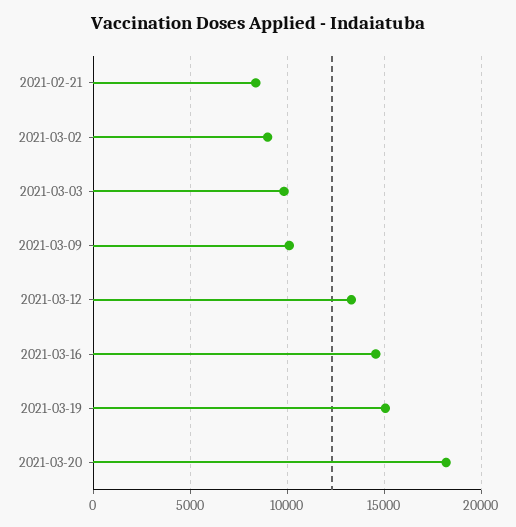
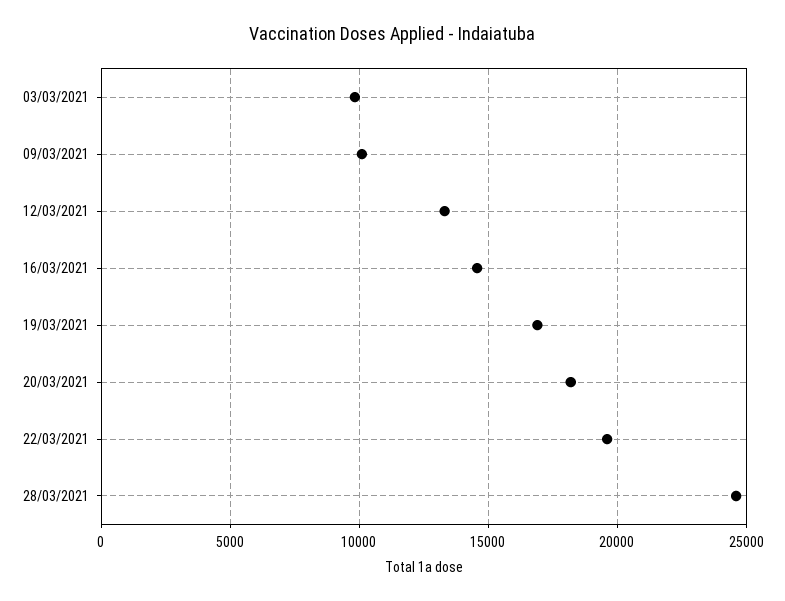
2021-02-21: 8500 -> none
2021-03-02: 9000 -> none
2021-03-19: 15000 -> 17000
22/03/2021: none -> 19500
28/03/2021: none -> 24500

